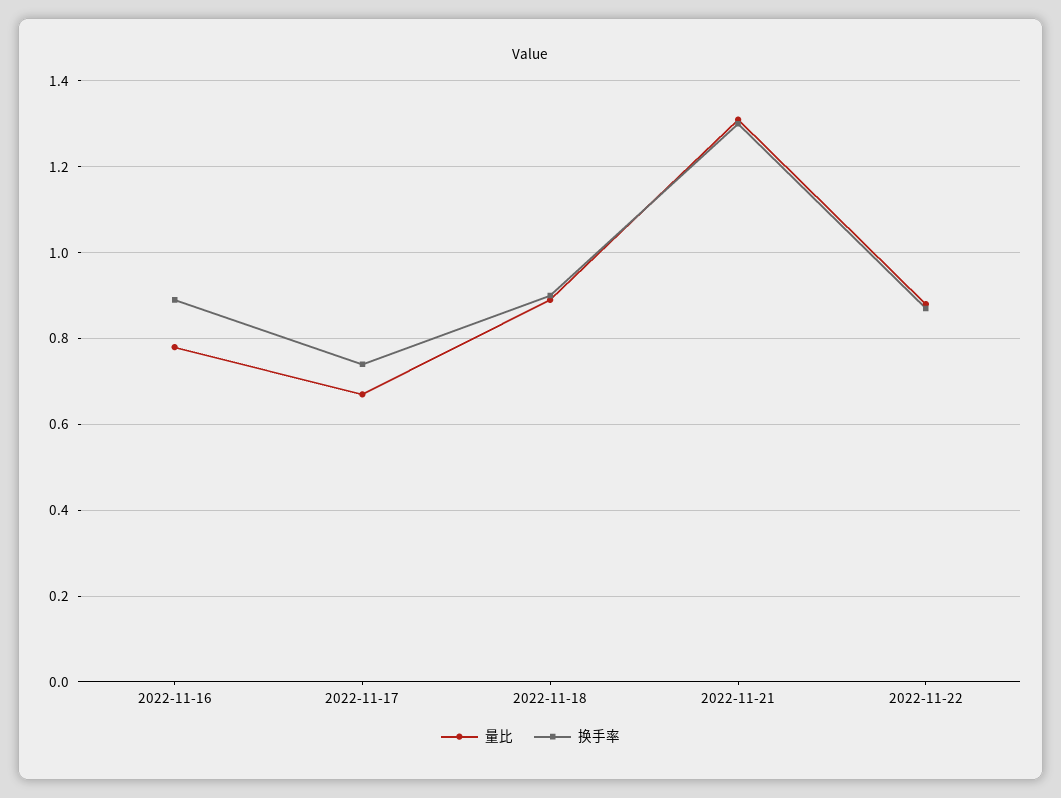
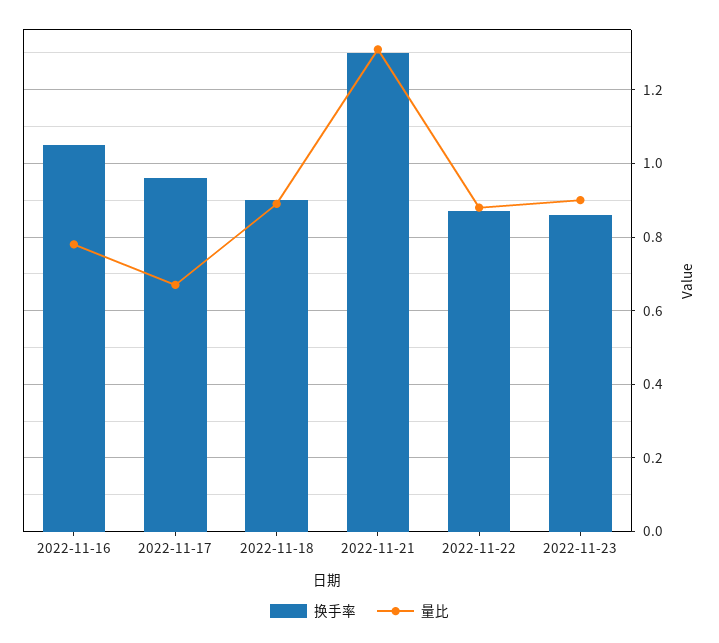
换手率, 2022-11-16: 0.9 -> 1.05
换手率, 2022-11-17: 0.75 -> 0.95
换手率, 2022-11-23: none -> 0.85
量比, 2022-11-23: none -> 0.9

